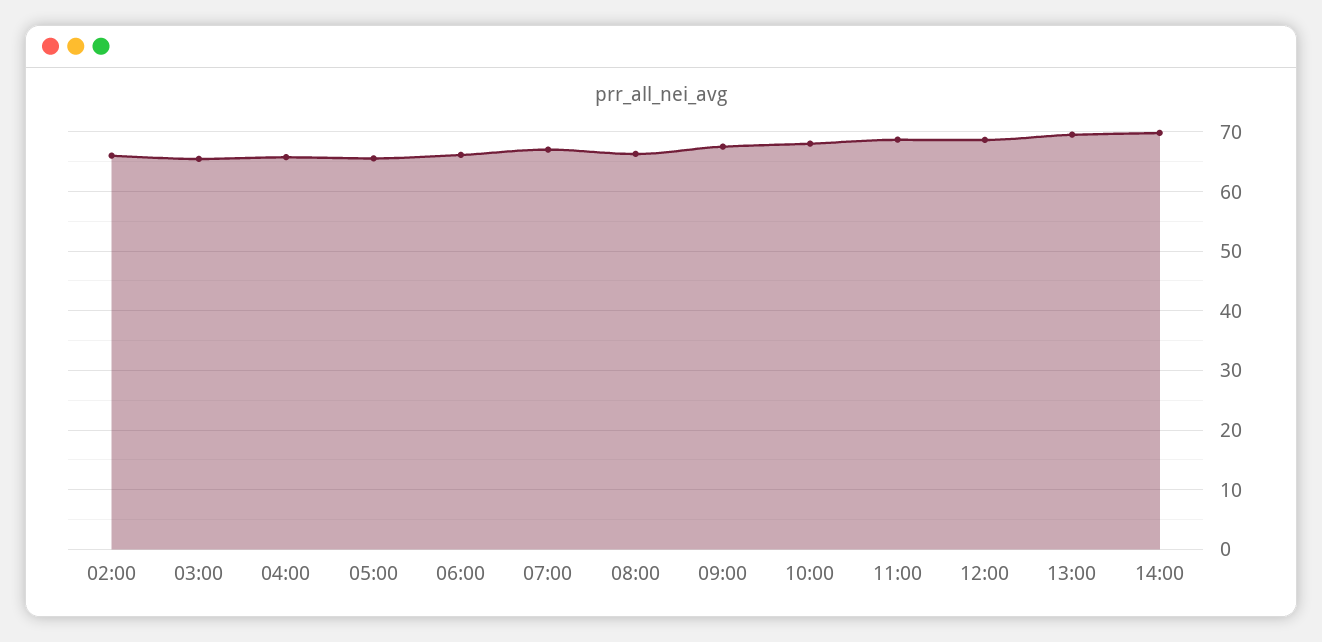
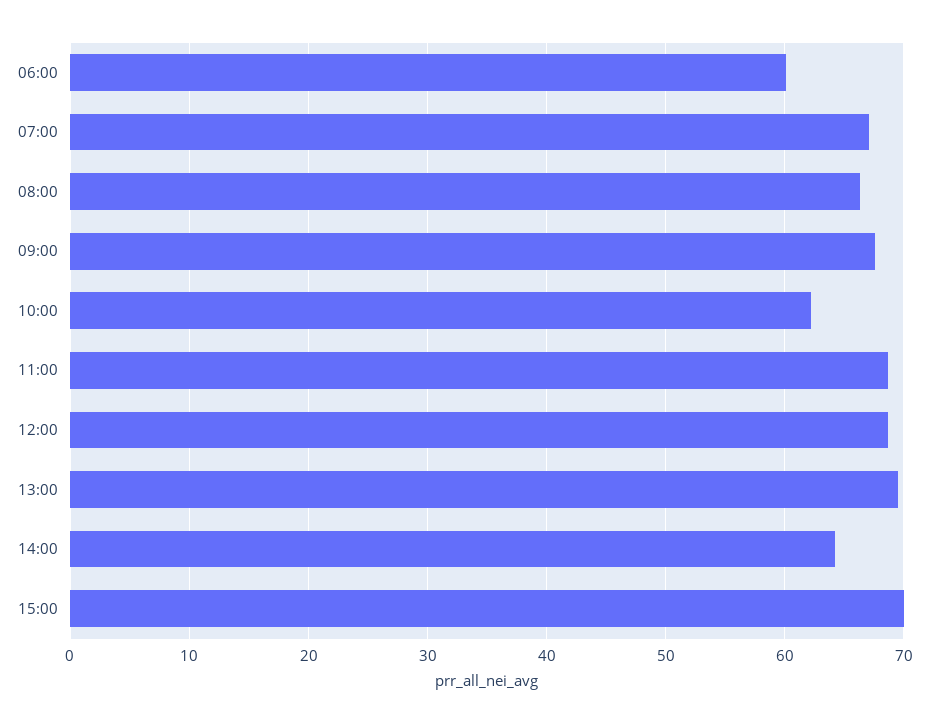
02:00: 66 -> none
03:00: 66 -> none
04:00: 66 -> none
05:00: 66 -> none
06:00: 66 -> 60
10:00: 68 -> 62
14:00: 70 -> 64
15:00: none -> 70

